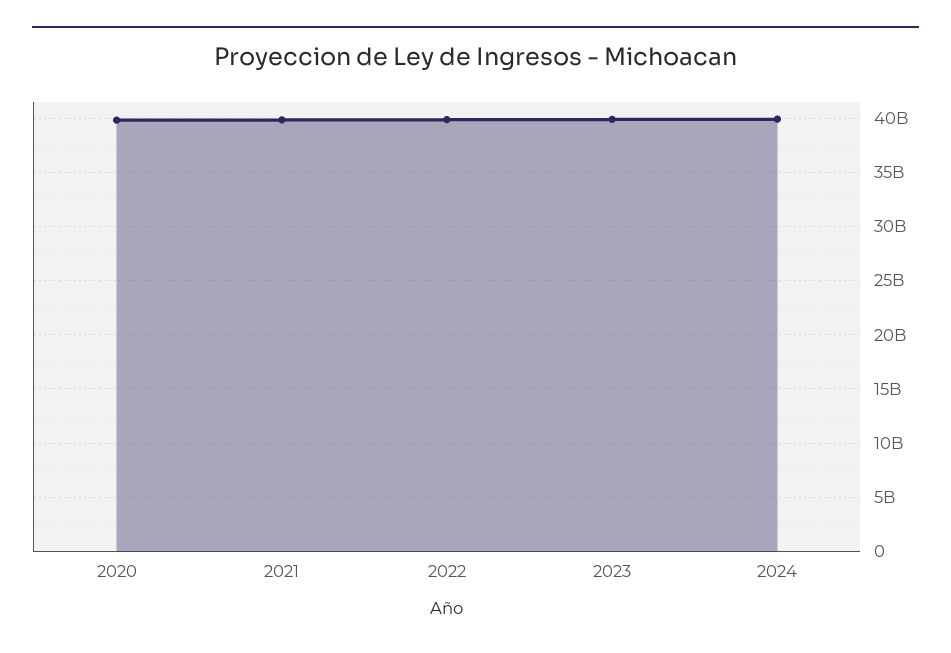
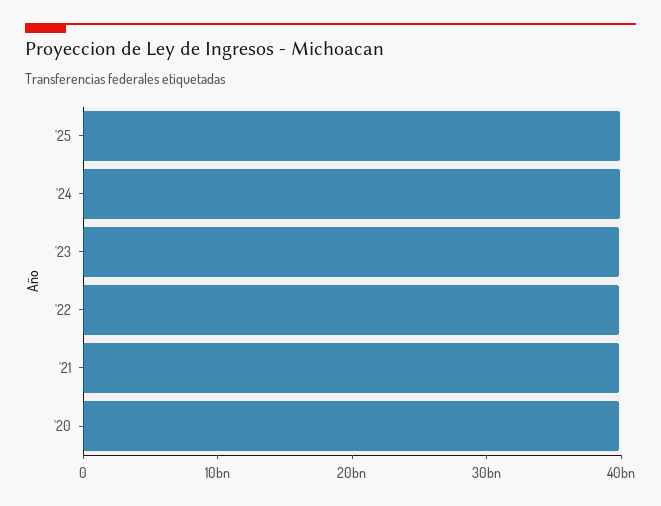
'25: none -> 40000000000

